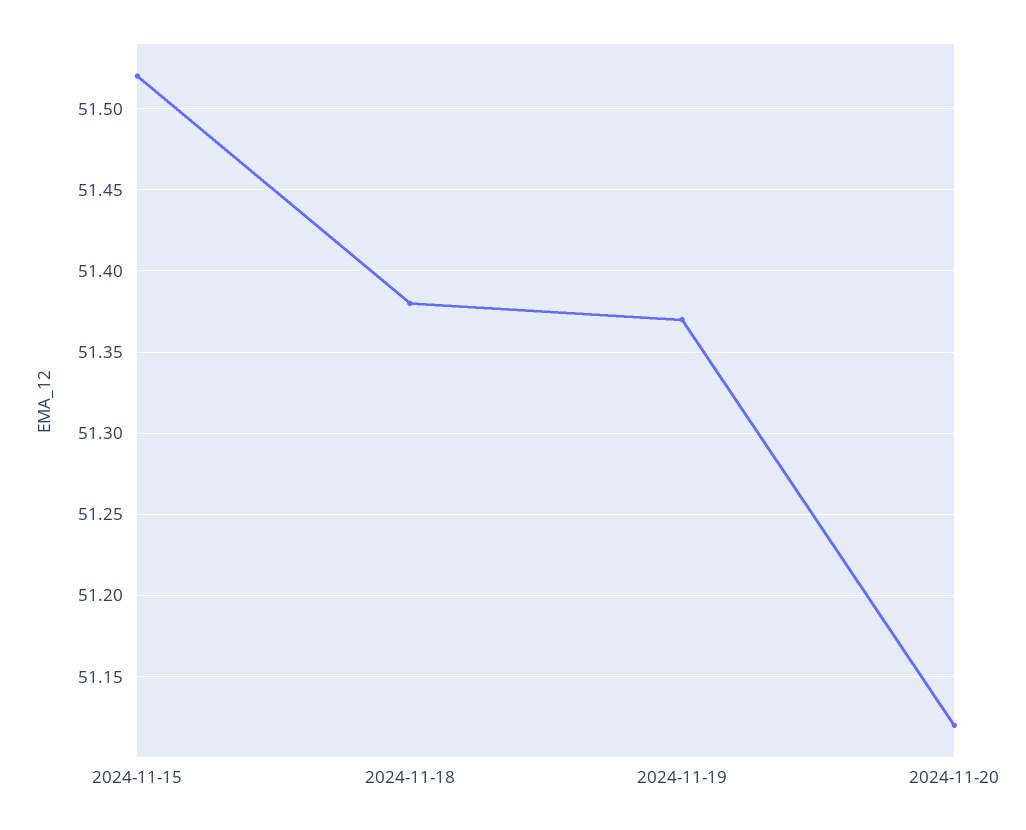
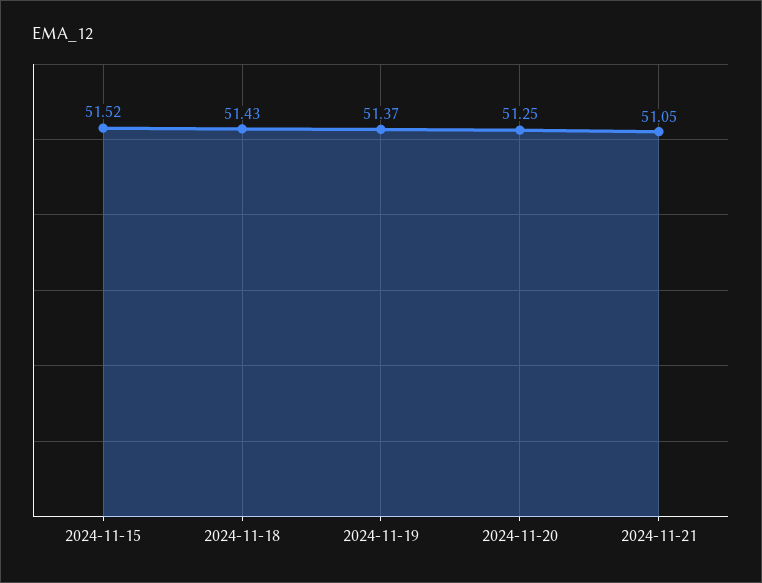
2024-11-18: 51.38 -> 51.43
2024-11-20: 51.12 -> 51.25
2024-11-21: none -> 51.05

